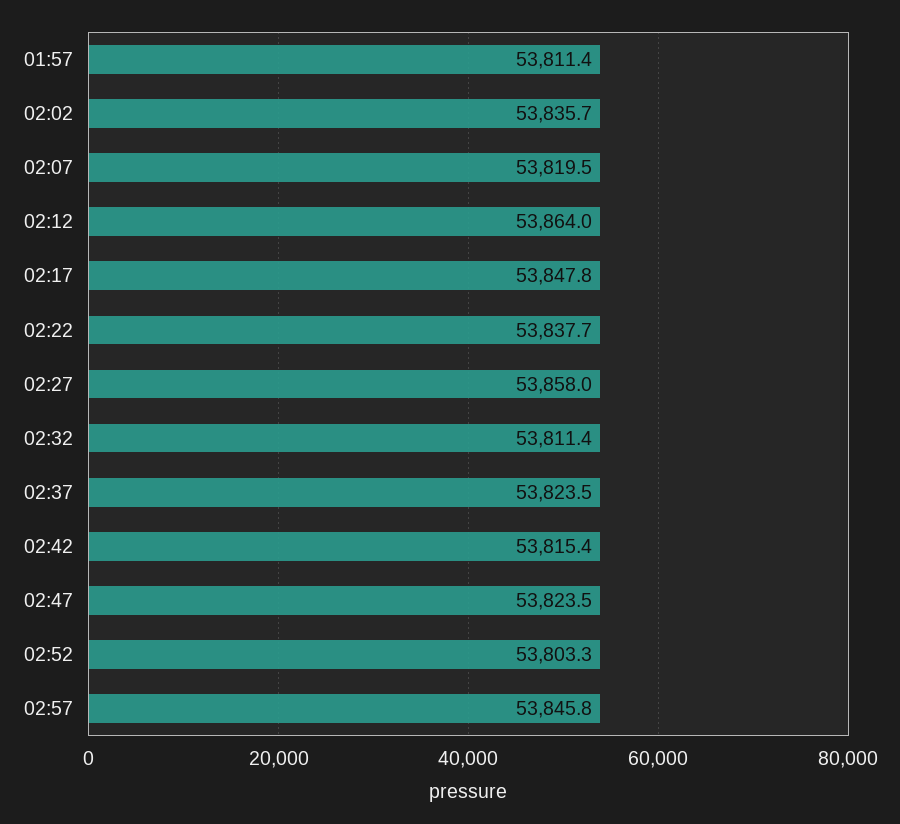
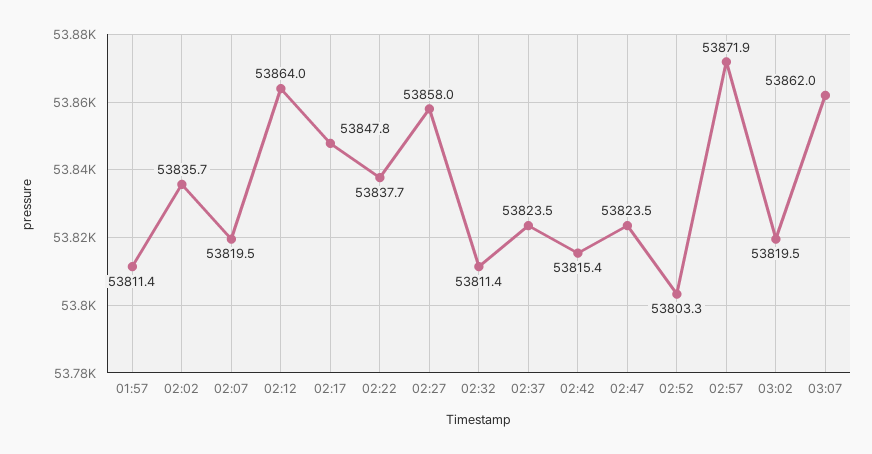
02:57: 53845.8 -> 53871.9
03:02: none -> 53819.5
03:07: none -> 53862

